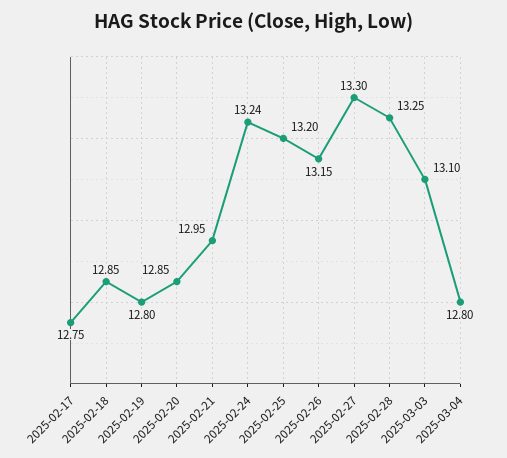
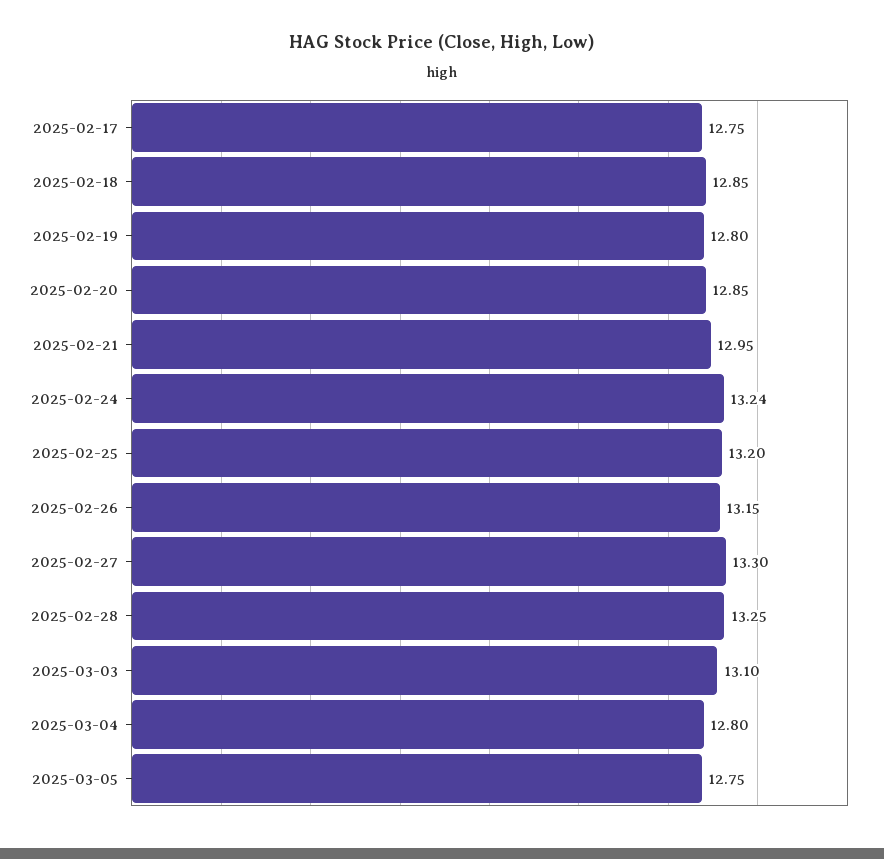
2025-03-05: none -> 12.75

